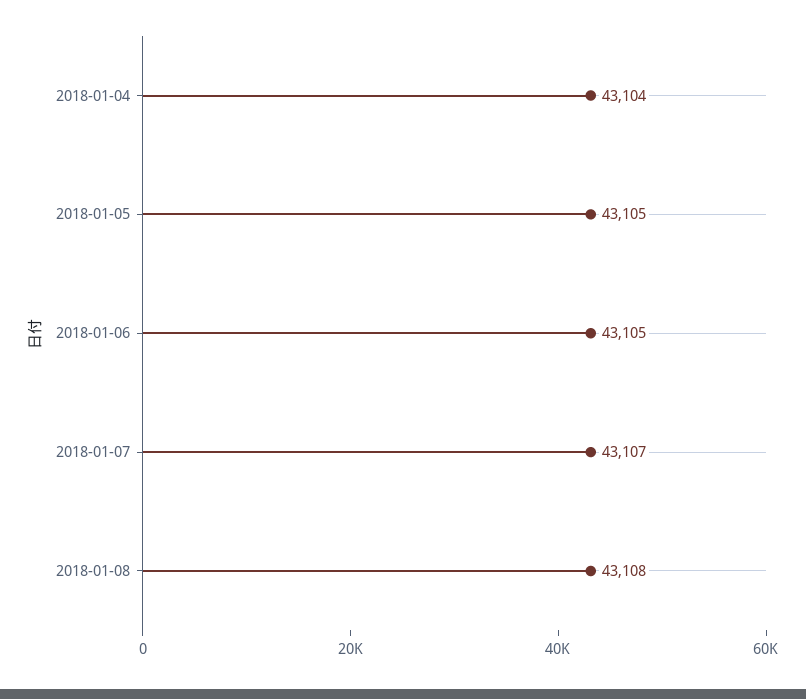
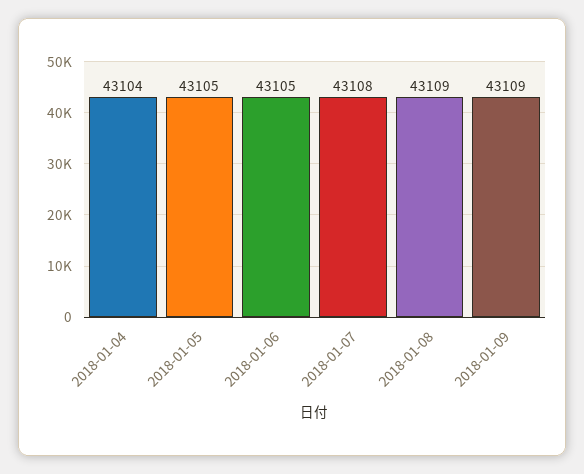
2018-01-07: 43107 -> 43108
2018-01-08: 43108 -> 43109
2018-01-09: none -> 43109

